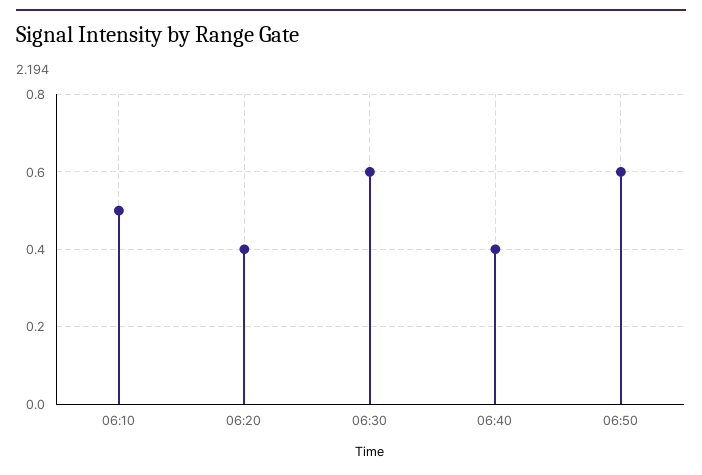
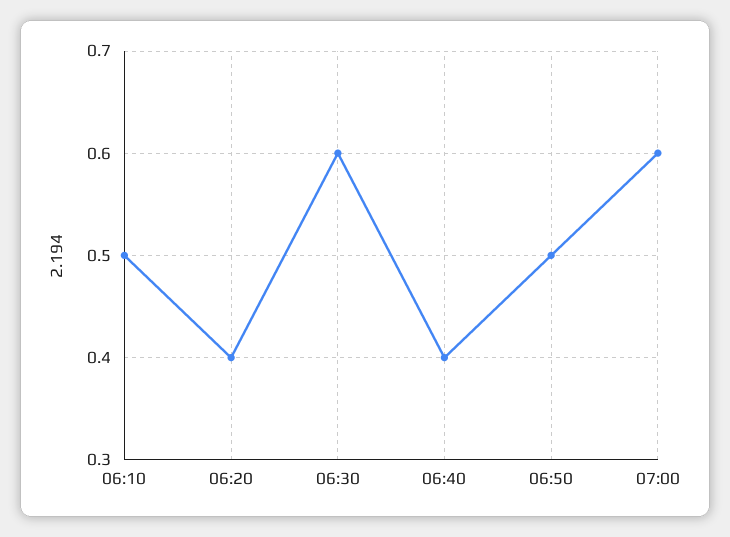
06:50: 0.6 -> 0.5
07:00: none -> 0.6

